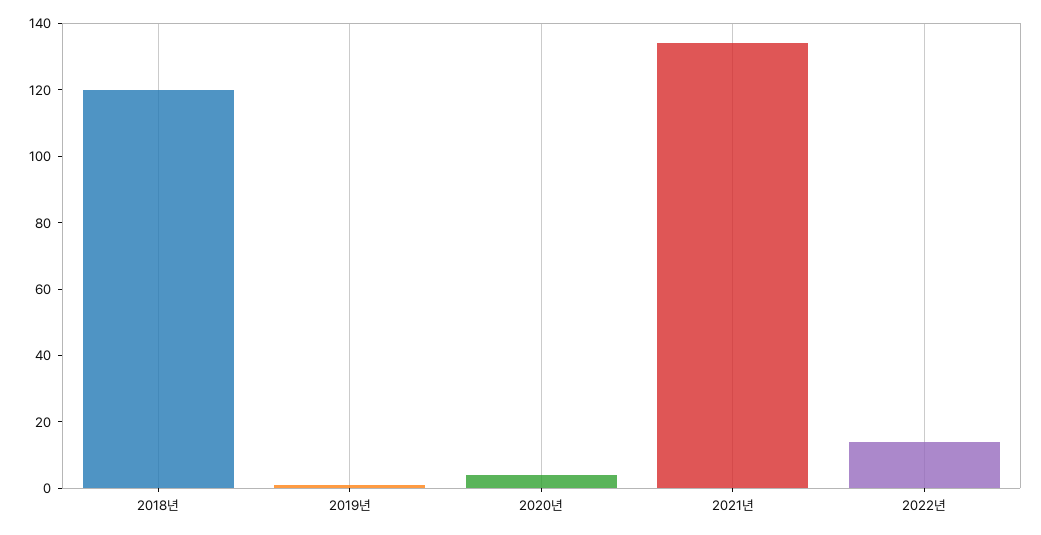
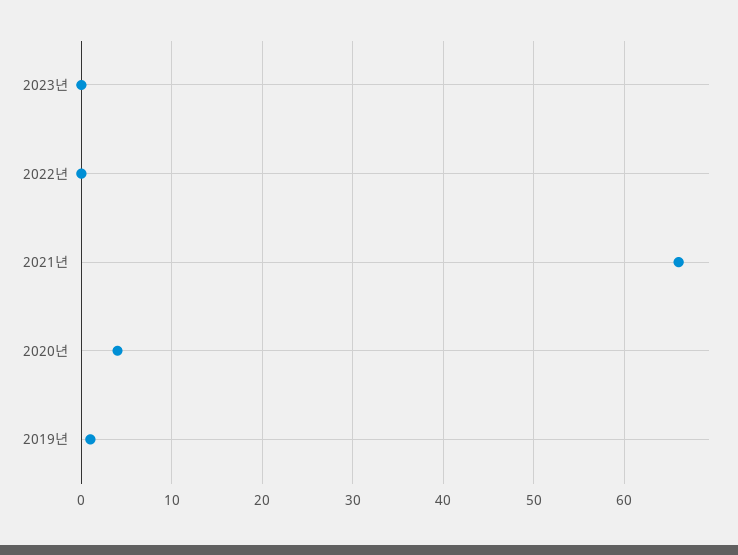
2018년: 120 -> none
2021년: 135 -> 66
2022년: 15 -> 0
2023년: none -> 0

